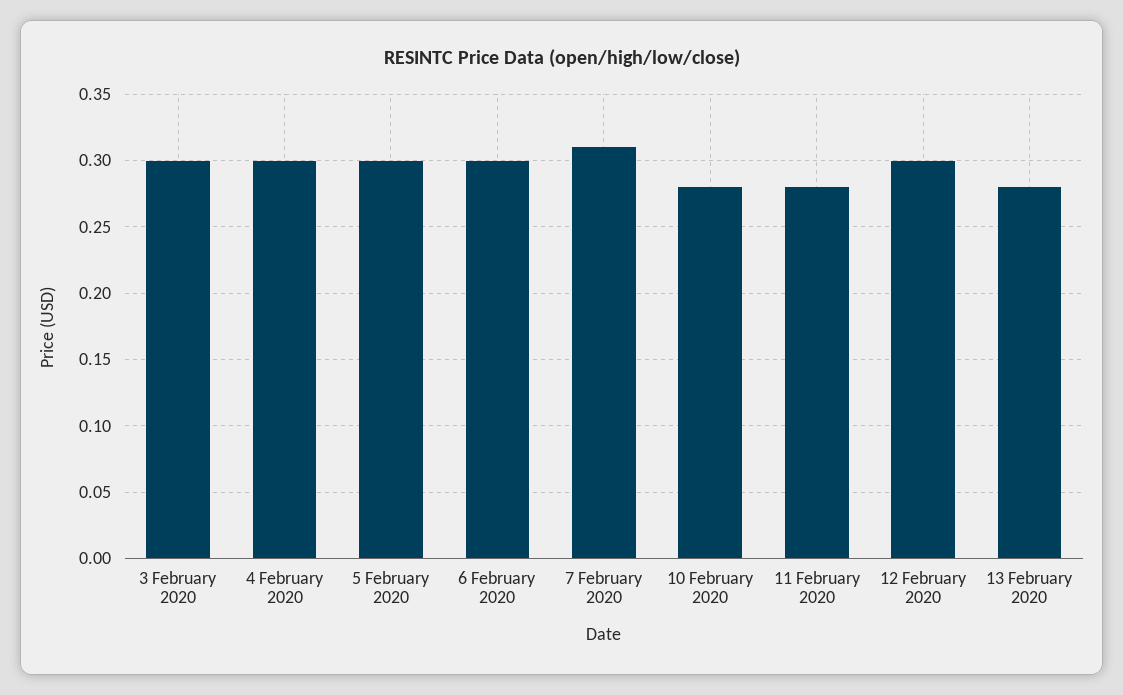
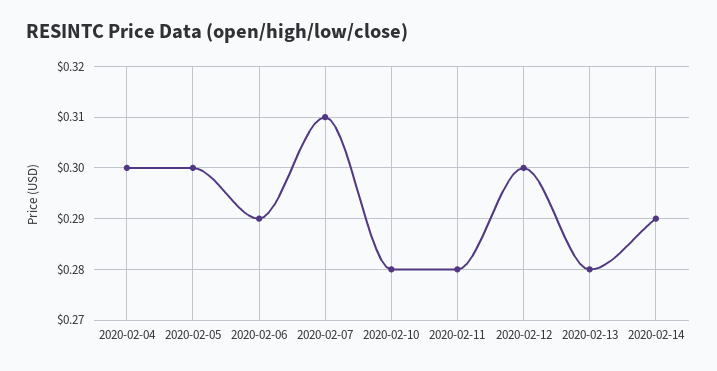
3 February 2020: 0.3 -> none
6 February 2020: 0.3 -> 0.29
2020-02-14: none -> 0.29

